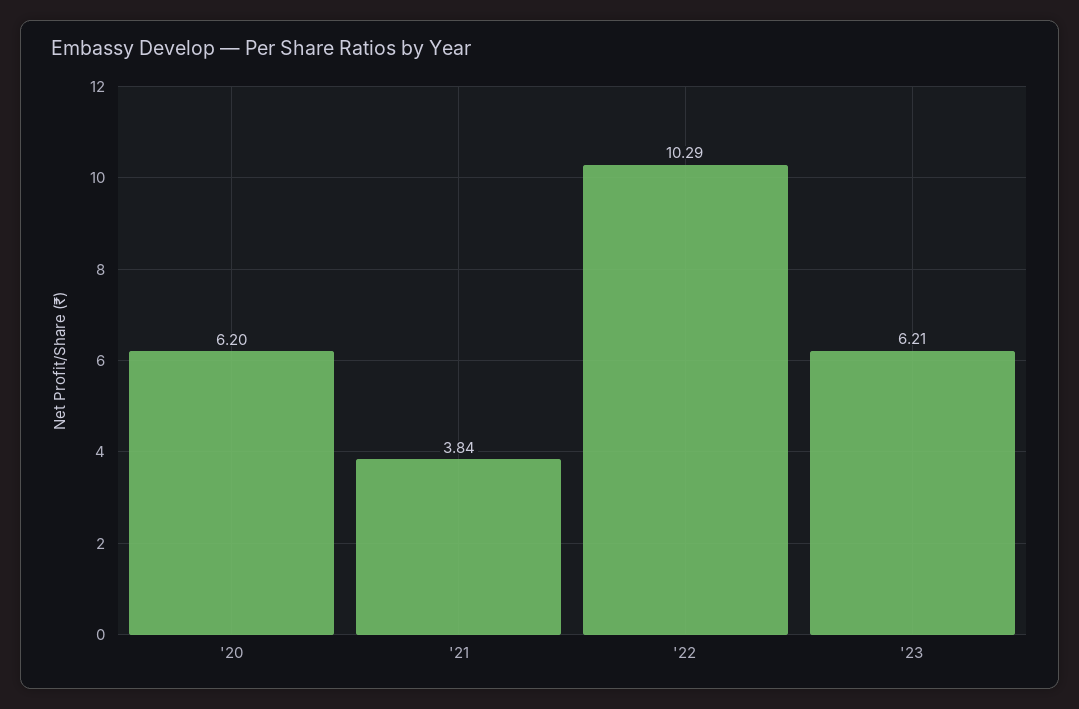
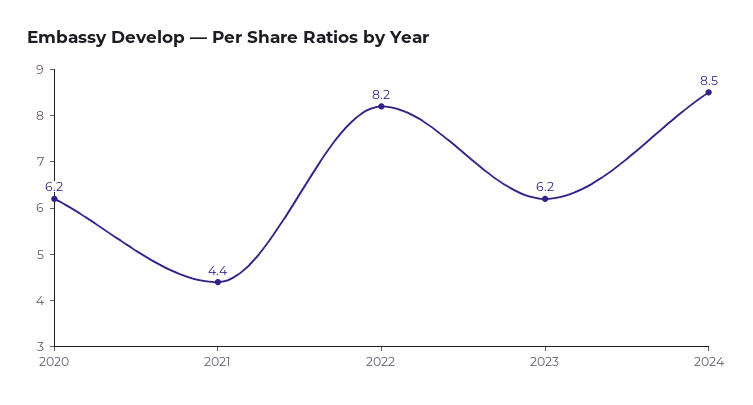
'21: 3.84 -> 4.4
'22: 10.29 -> 8.2
2024: none -> 8.5

